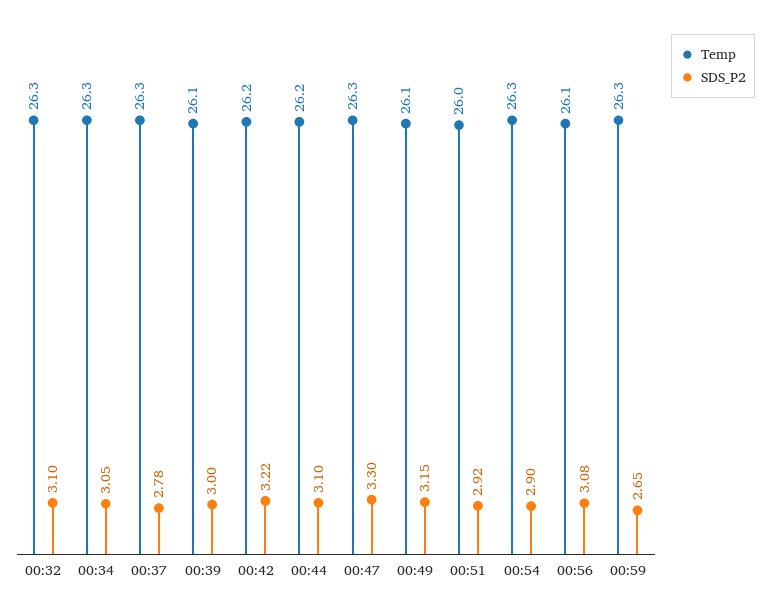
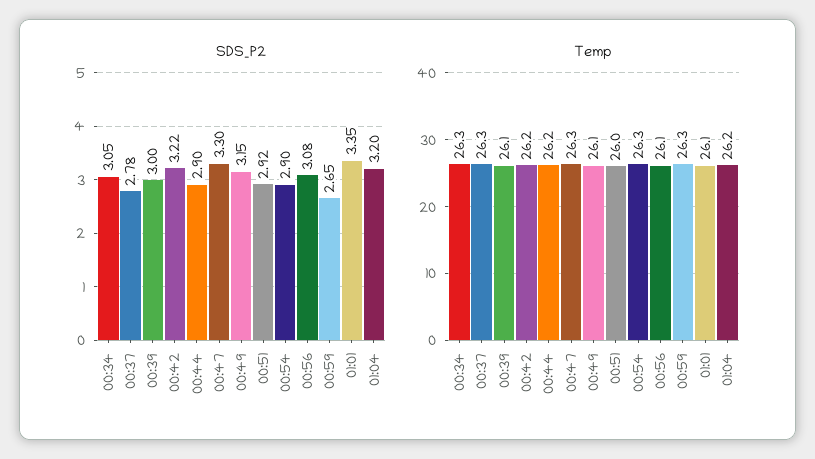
Temp, 00:32: 26.3 -> none
SDS_P2, 00:32: 3.1 -> none
SDS_P2, 00:44: 3.1 -> 2.9
SDS_P2, 01:01: none -> 3.35
SDS_P2, 01:04: none -> 3.2
Temp, 01:01: none -> 26.1
Temp, 01:04: none -> 26.2

